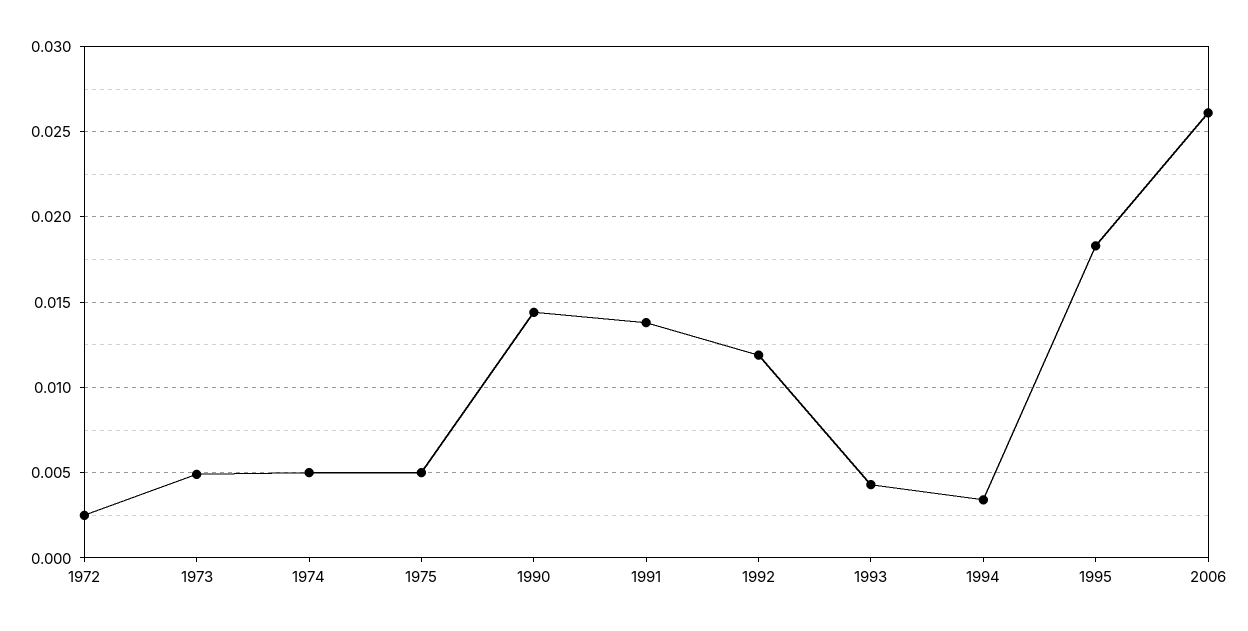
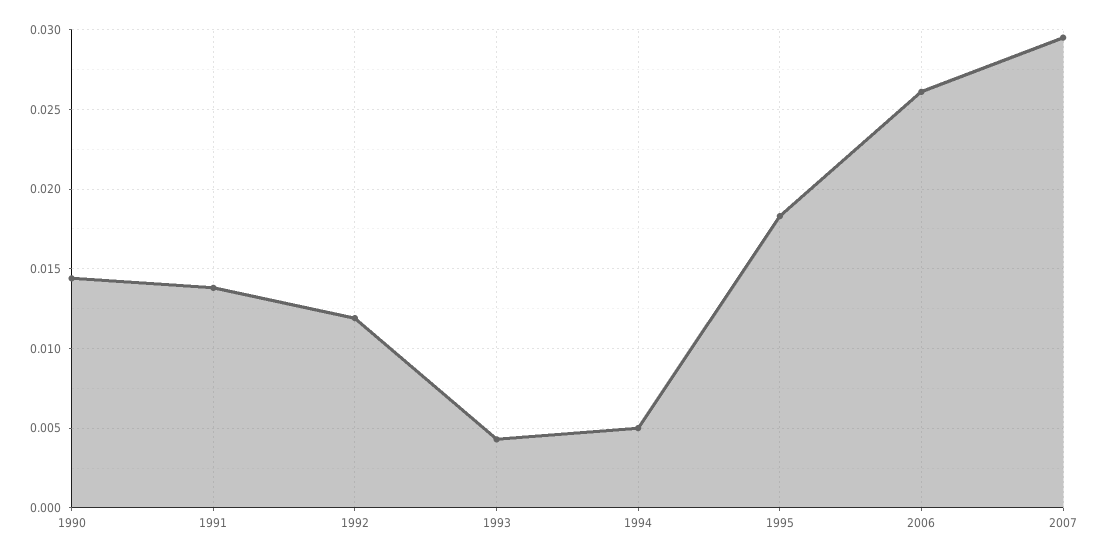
1972: 0.0025 -> none
1973: 0.005 -> none
1974: 0.005 -> none
1975: 0.005 -> none
1994: 0.0035 -> 0.005
2007: none -> 0.0295

